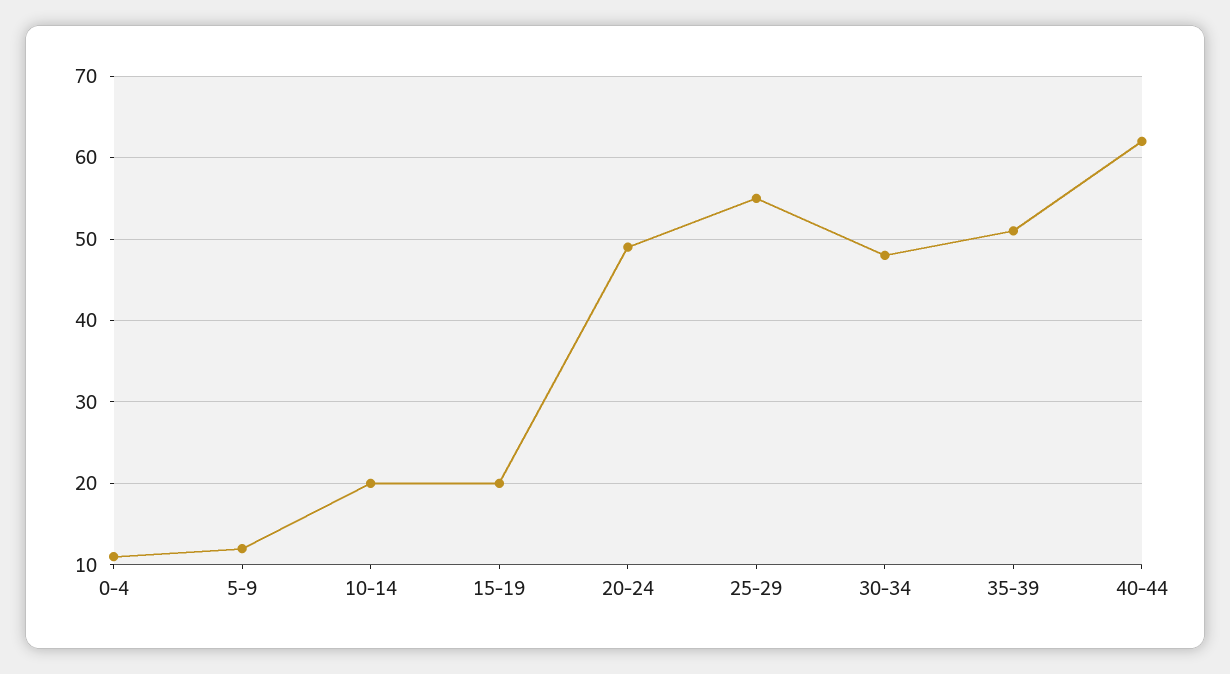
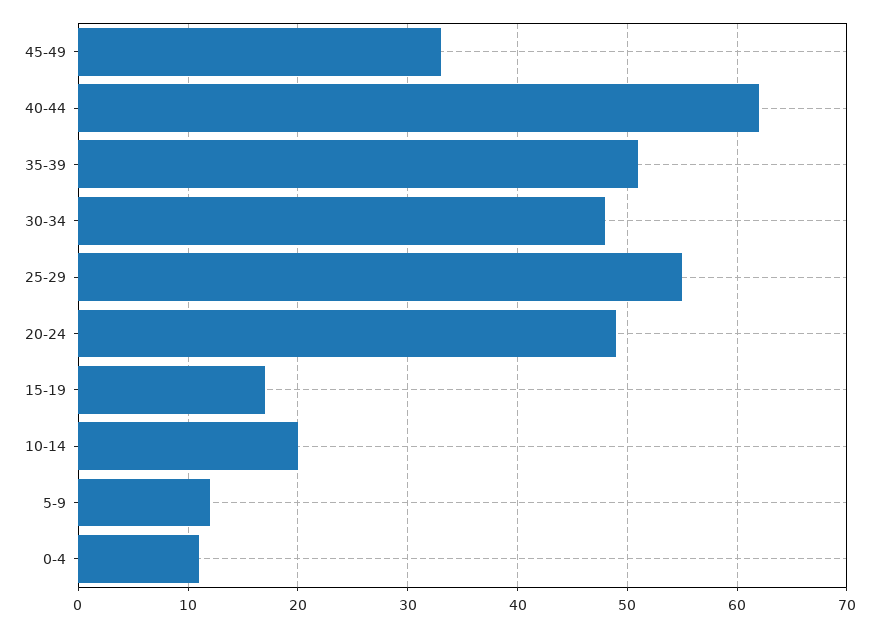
15-19: 20 -> 17
45-49: none -> 33

